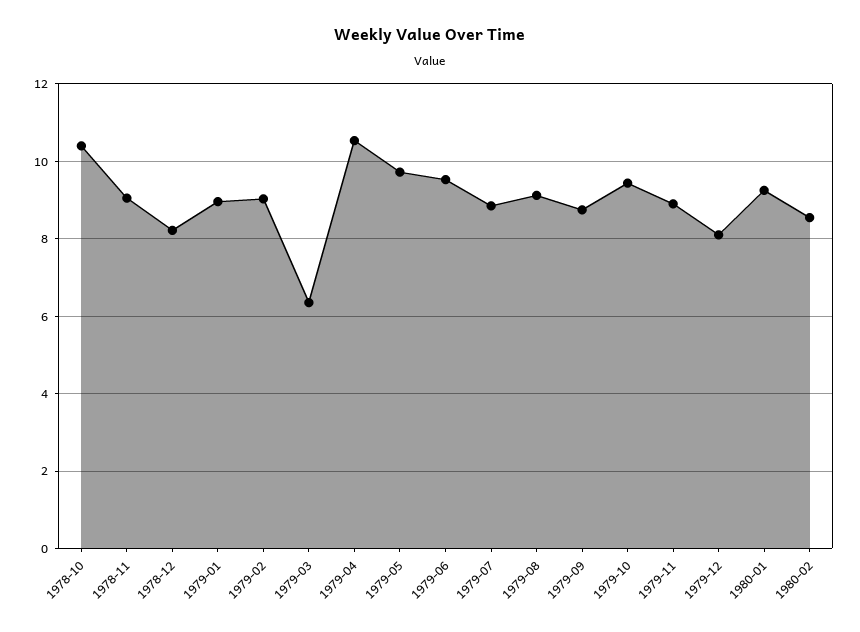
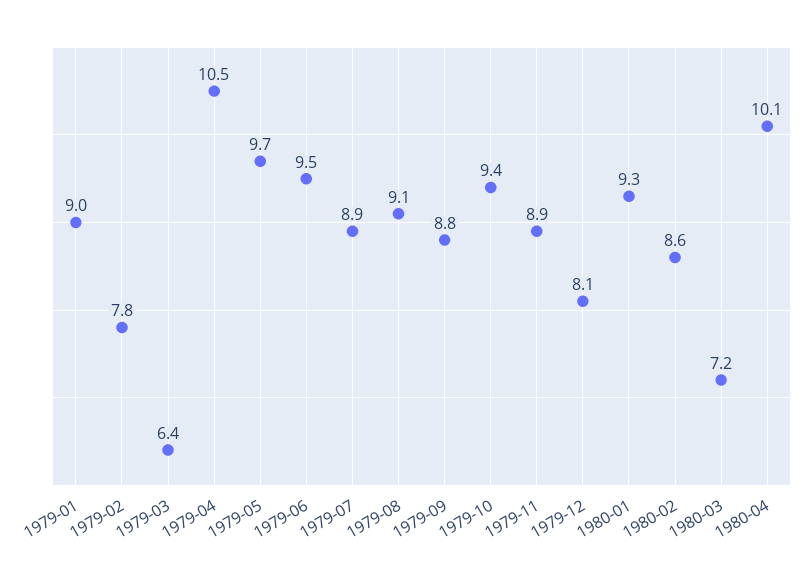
1978-10: 10.4 -> none
1978-11: 9 -> none
1978-12: 8.2 -> none
1979-02: 9 -> 7.8
1980-03: none -> 7.2
1980-04: none -> 10.1

